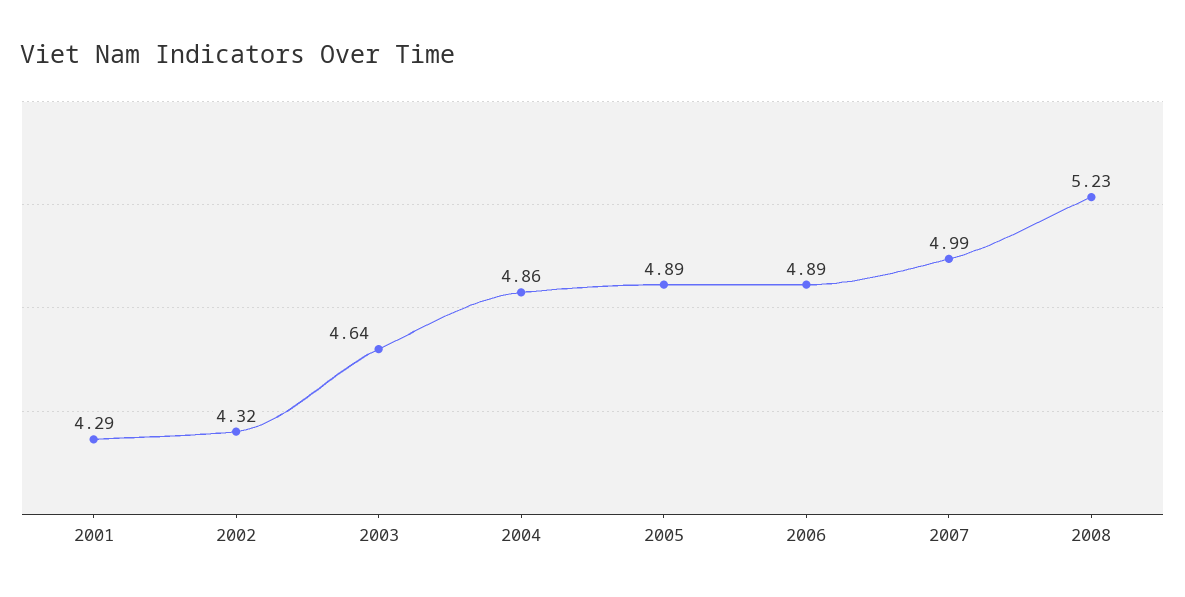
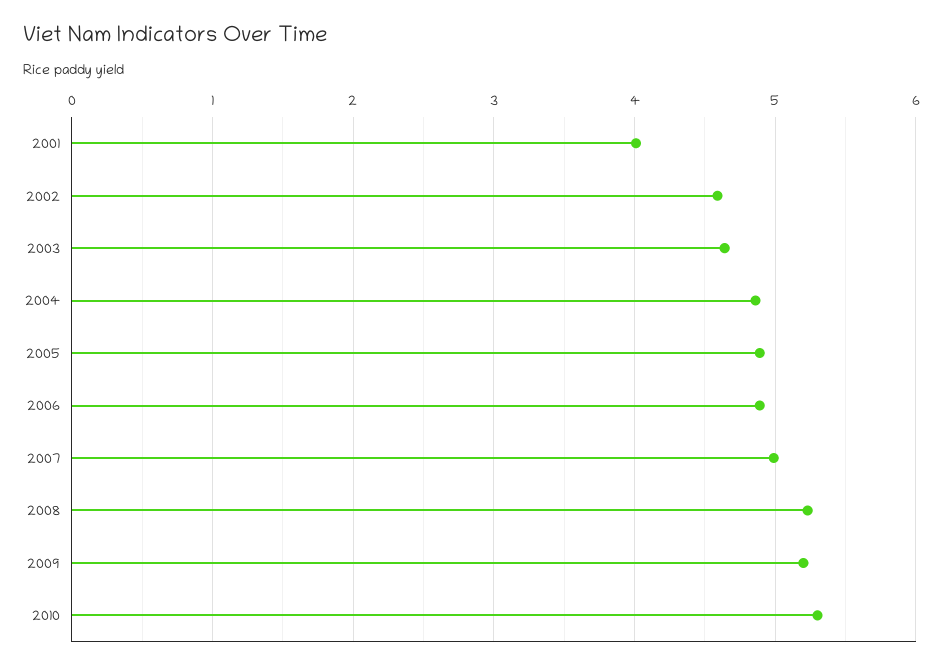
2001: 4.29 -> 4
2002: 4.32 -> 4.6
2009: none -> 5.2
2010: none -> 5.3

